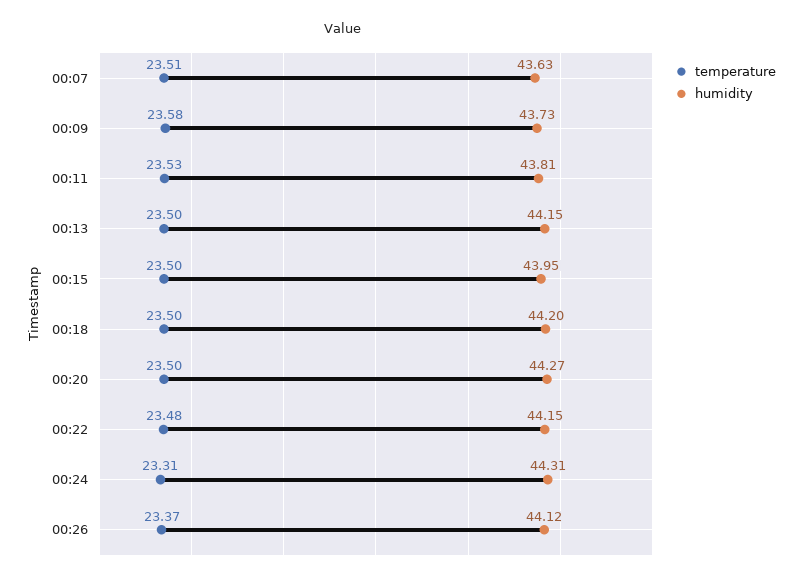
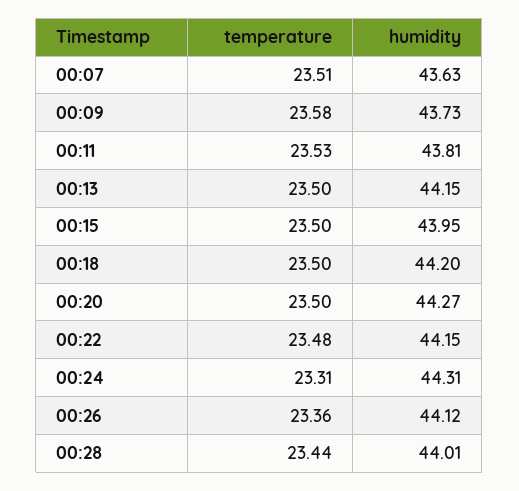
temperature, 00:26: 23.37 -> 23.36
temperature, 00:28: none -> 23.44
humidity, 00:28: none -> 44.01

